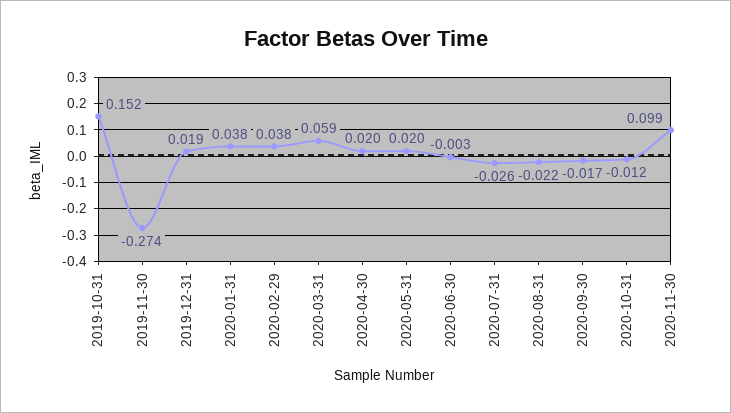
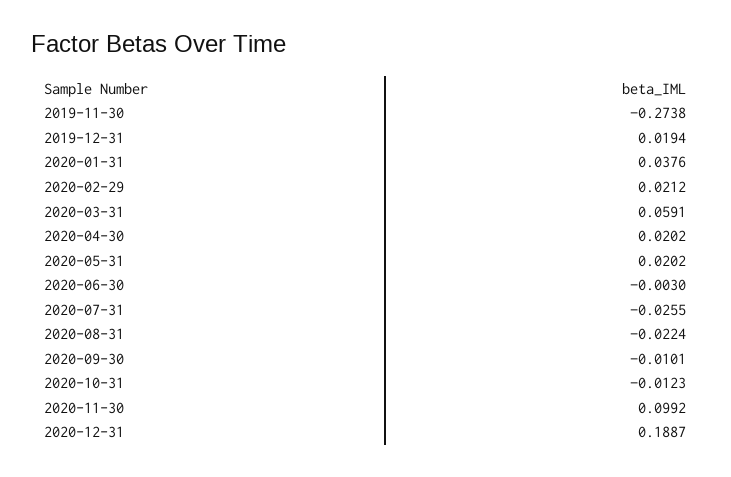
2019-10-31: 0.152 -> none
2020-02-29: 0.038 -> 0.0212
2020-09-30: -0.017 -> -0.0101
2020-12-31: none -> 0.1887

